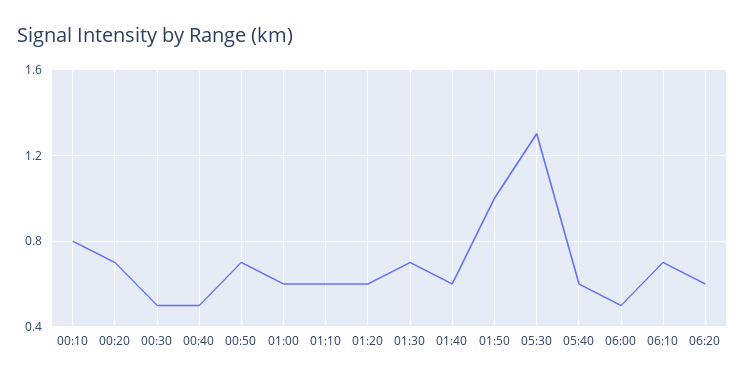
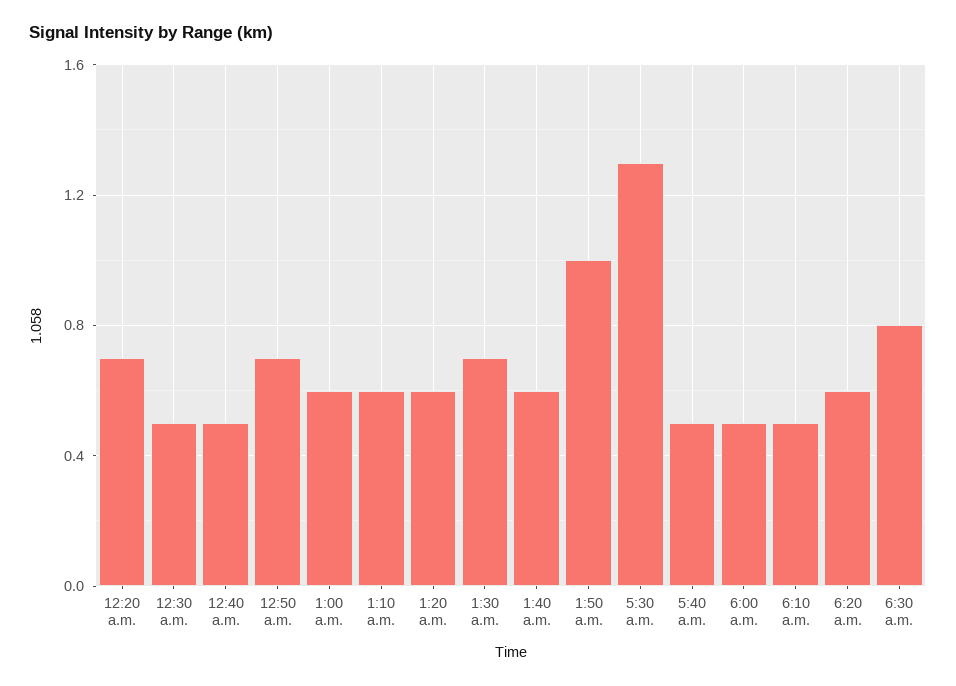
00:10: 0.8 -> none
05:40: 0.6 -> 0.5
06:10: 0.7 -> 0.5
6:30 a.m.: none -> 0.8

